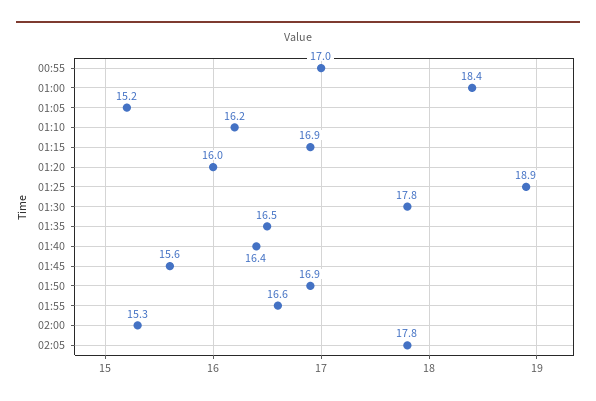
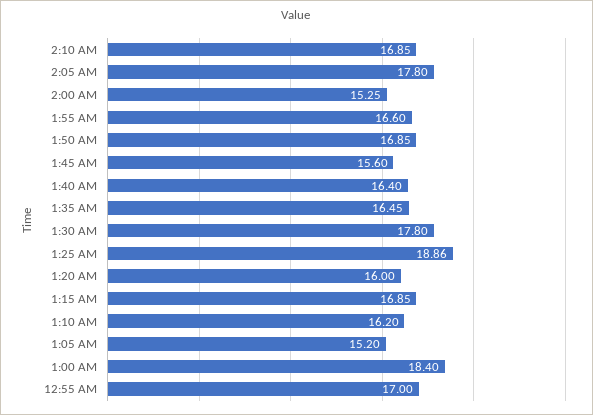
2:10 AM: none -> 16.85

